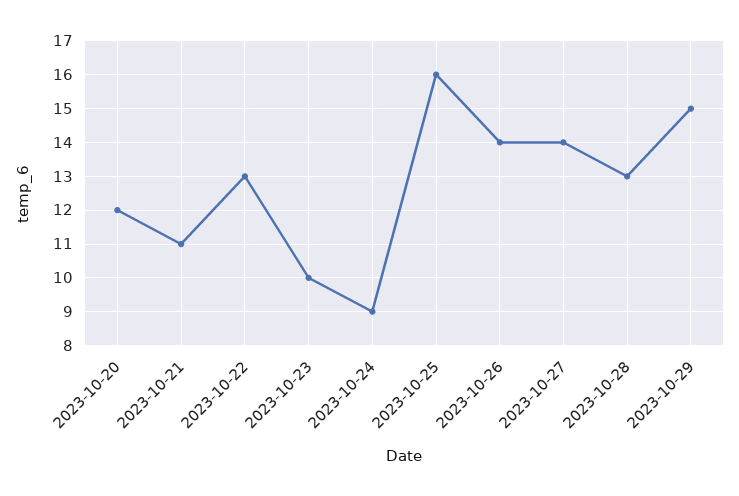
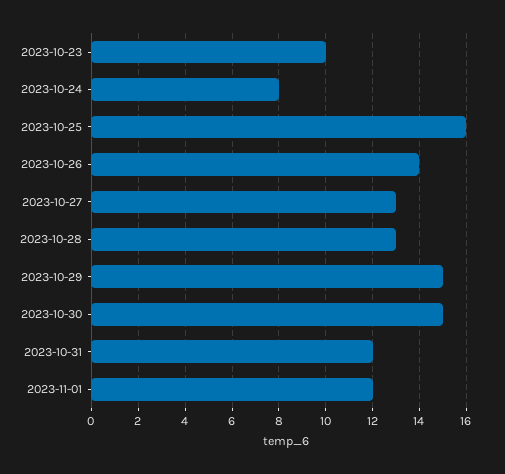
2023-10-20: 12 -> none
2023-10-21: 11 -> none
2023-10-22: 13 -> none
2023-10-24: 9 -> 8
2023-10-27: 14 -> 13
2023-10-30: none -> 15
2023-10-31: none -> 12
2023-11-01: none -> 12

